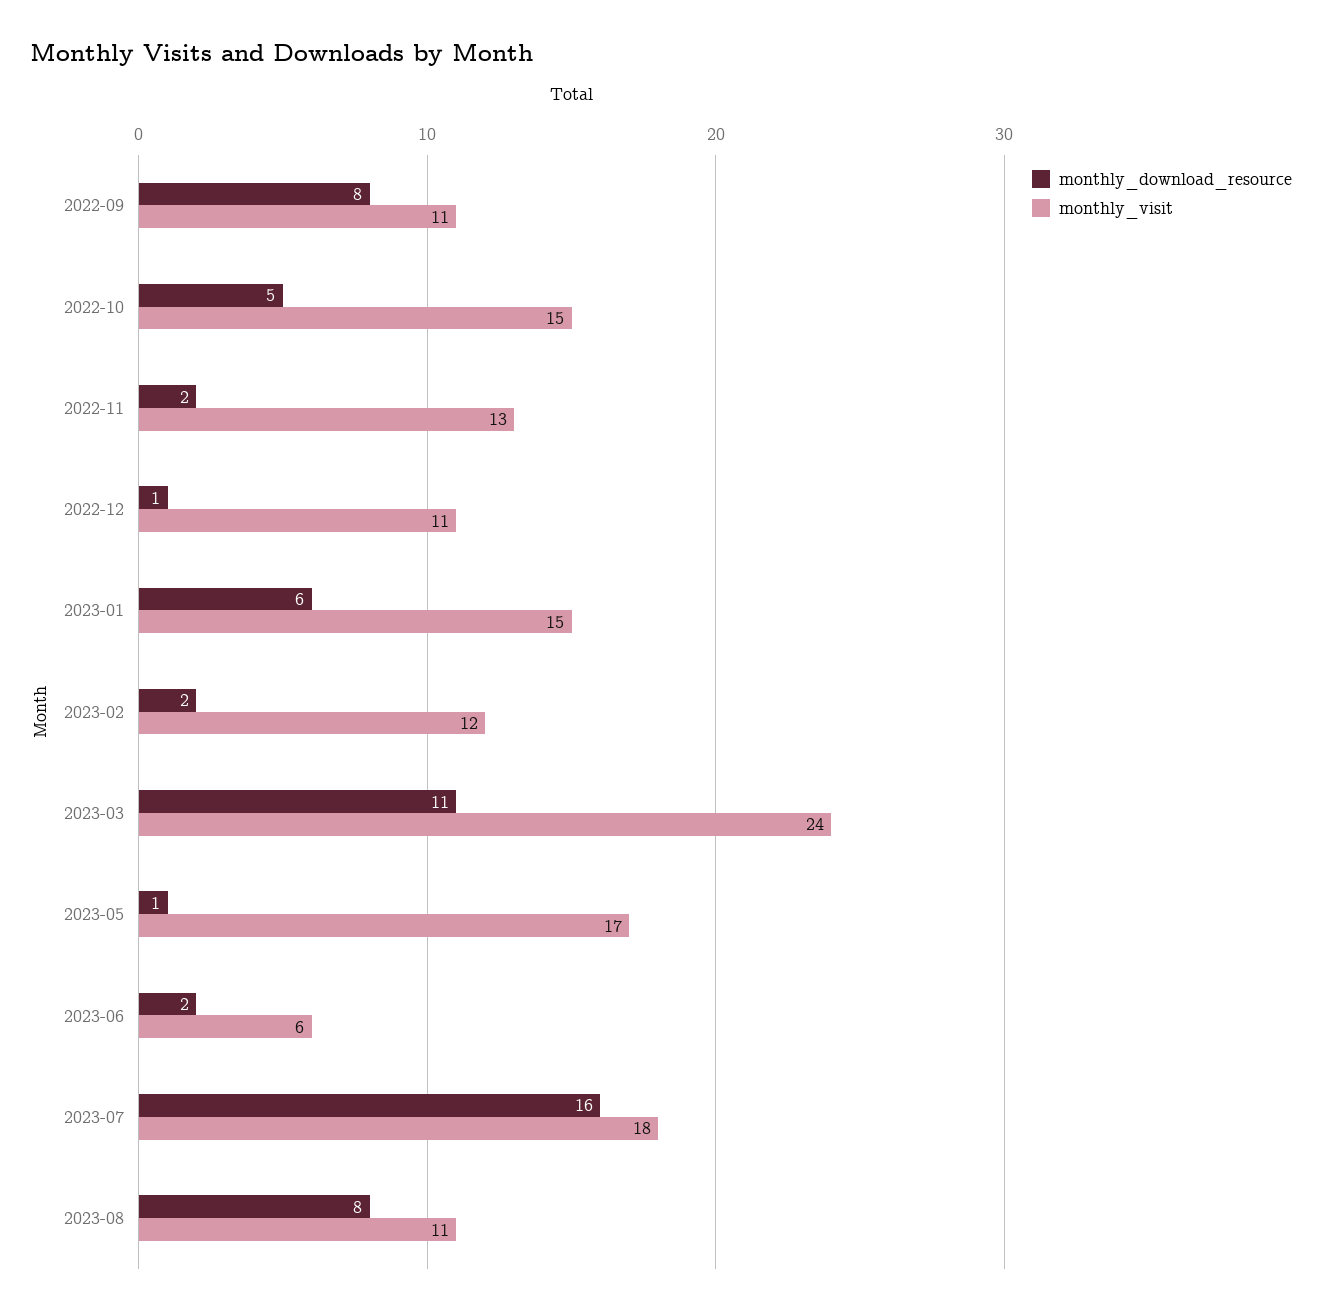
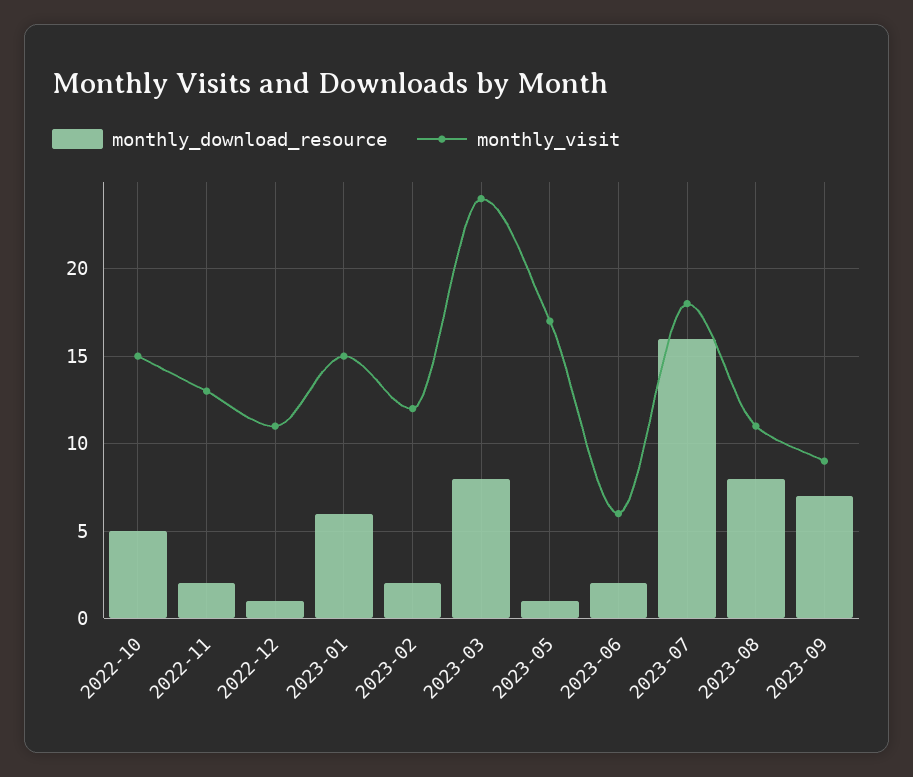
monthly_download_resource, 2022-09: 8 -> none
monthly_visit, 2022-09: 11 -> none
monthly_download_resource, 2023-03: 11 -> 8
monthly_download_resource, 2023-09: none -> 7
monthly_visit, 2023-09: none -> 9

